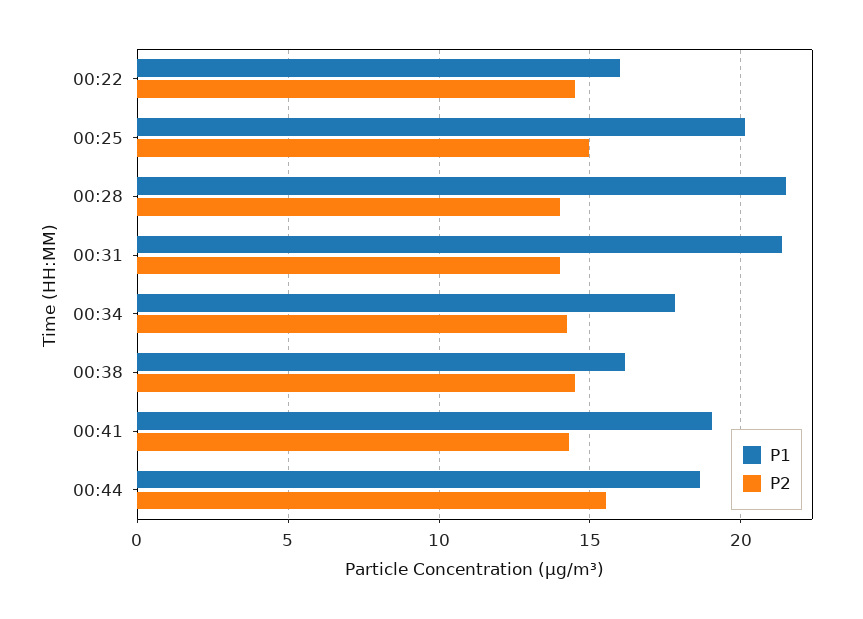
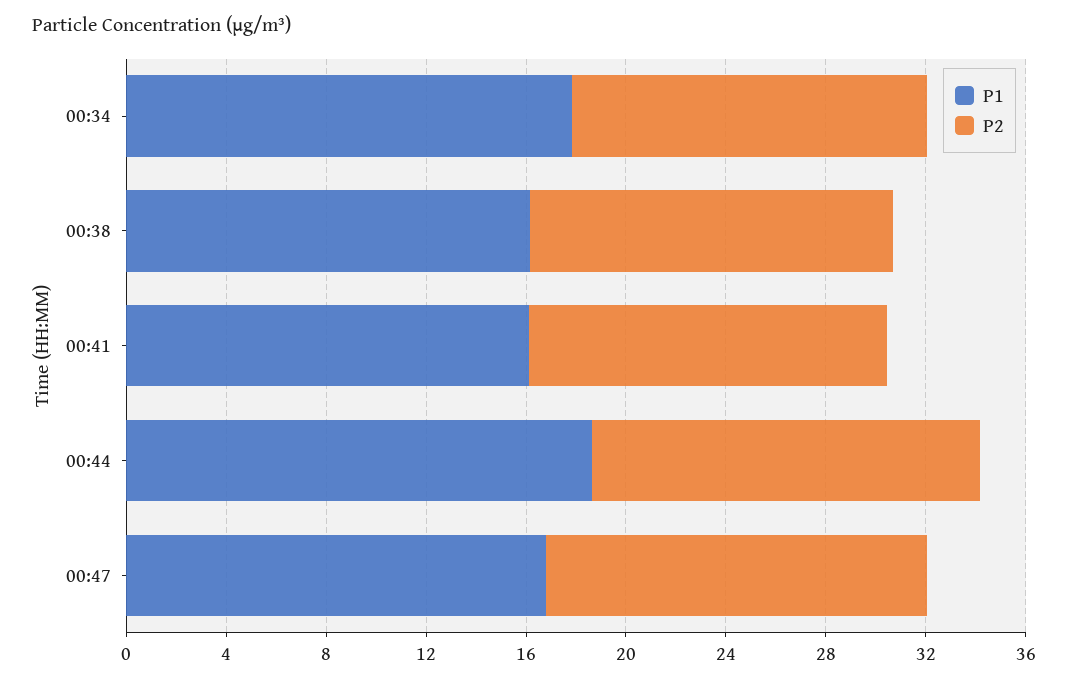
P1, 00:22: 16 -> none
P2, 00:22: 14.5 -> none
P1, 00:25: 20 -> none
P2, 00:25: 15 -> none
P1, 00:28: 21.5 -> none
P2, 00:28: 14 -> none
P1, 00:31: 21.5 -> none
P2, 00:31: 14 -> none
P1, 00:41: 19 -> 16
P1, 00:47: none -> 17
P2, 00:47: none -> 15

